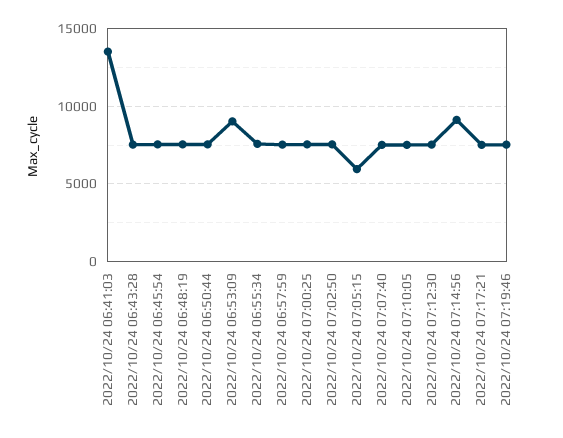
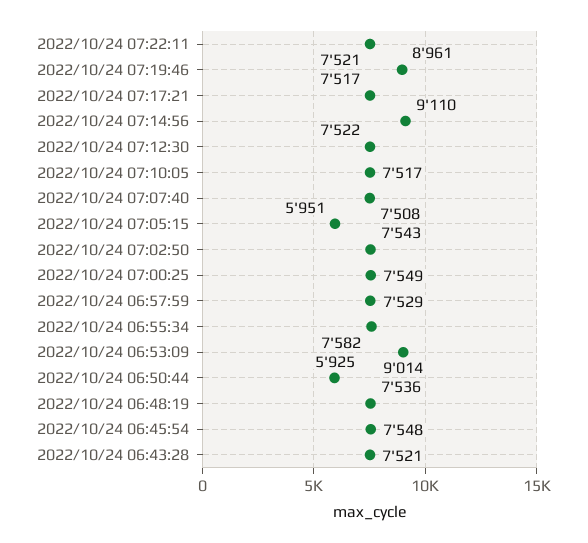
2022/10/24 06:41:03: 13500 -> none
2022/10/24 06:50:44: 7500 -> 5925
2022/10/24 07:19:46: 7500 -> 8961
2022/10/24 07:22:11: none -> 7521

